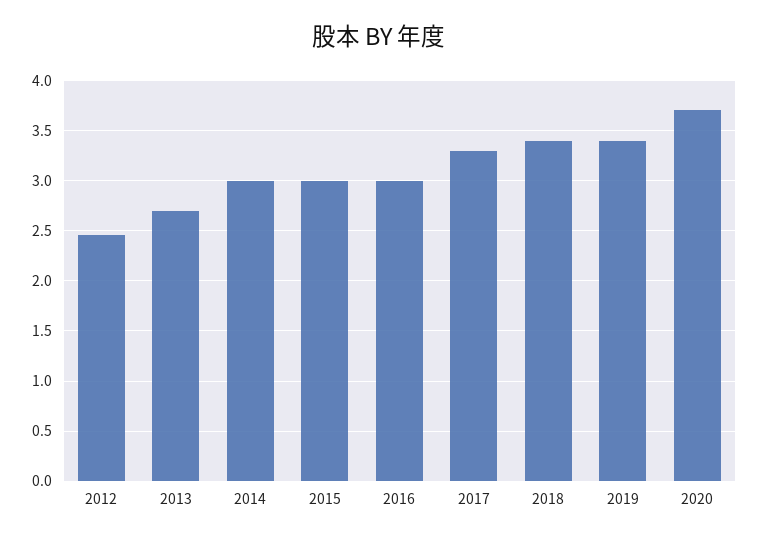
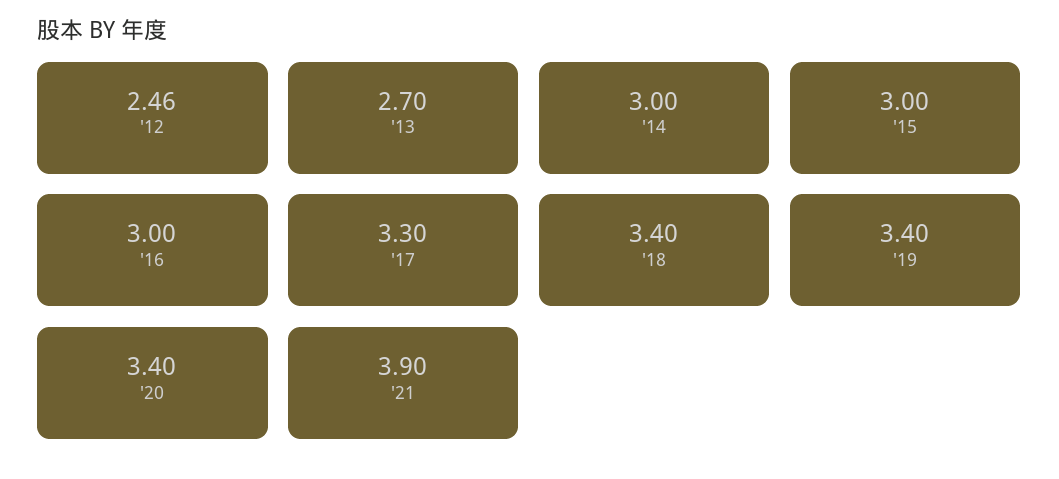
2020: 3.7 -> 3.4
'21: none -> 3.9

